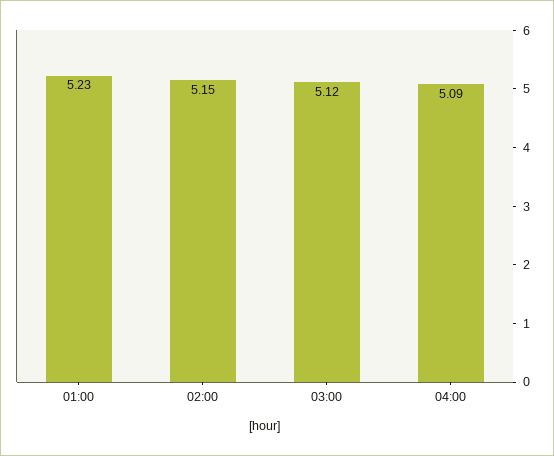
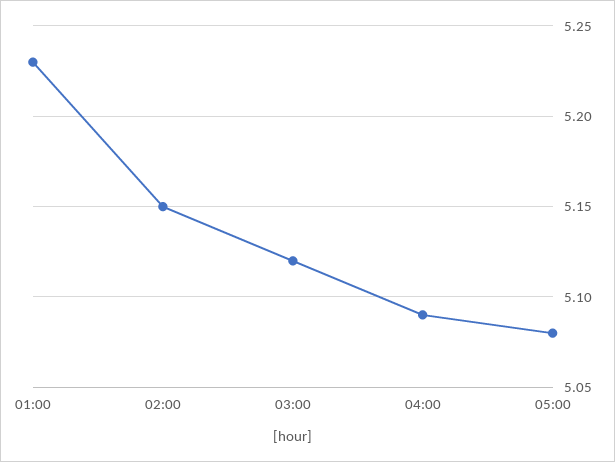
05:00: none -> 5.08

